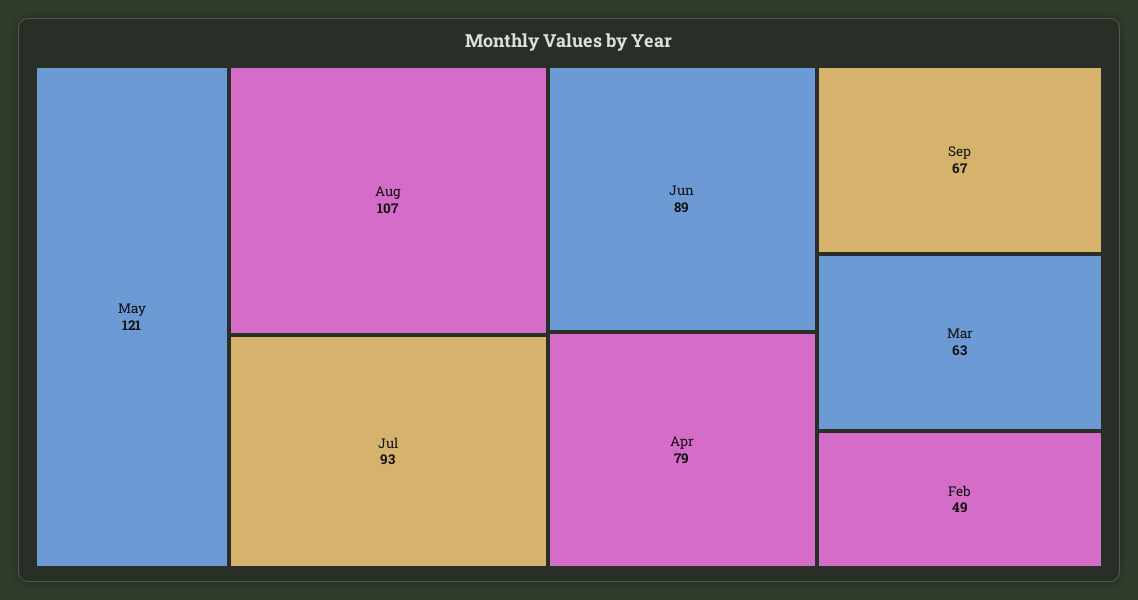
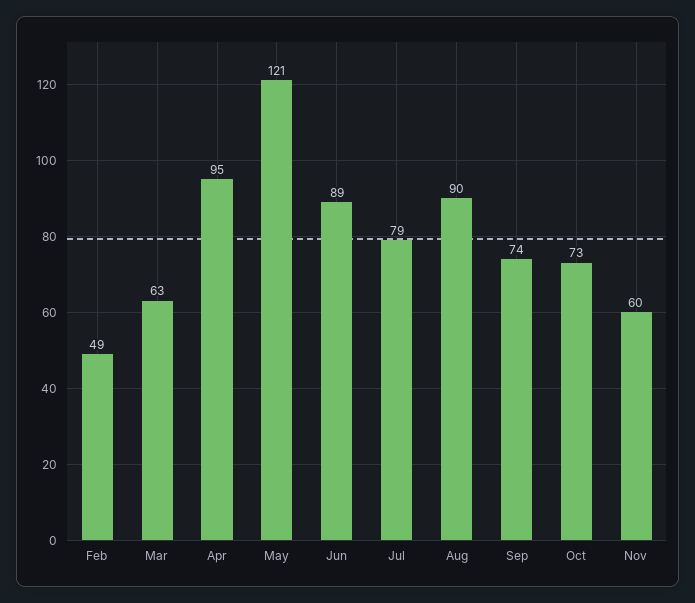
Aug: 107 -> 90
Jul: 93 -> 79
Apr: 79 -> 95
Sep: 67 -> 74
Oct: none -> 73
Nov: none -> 60

